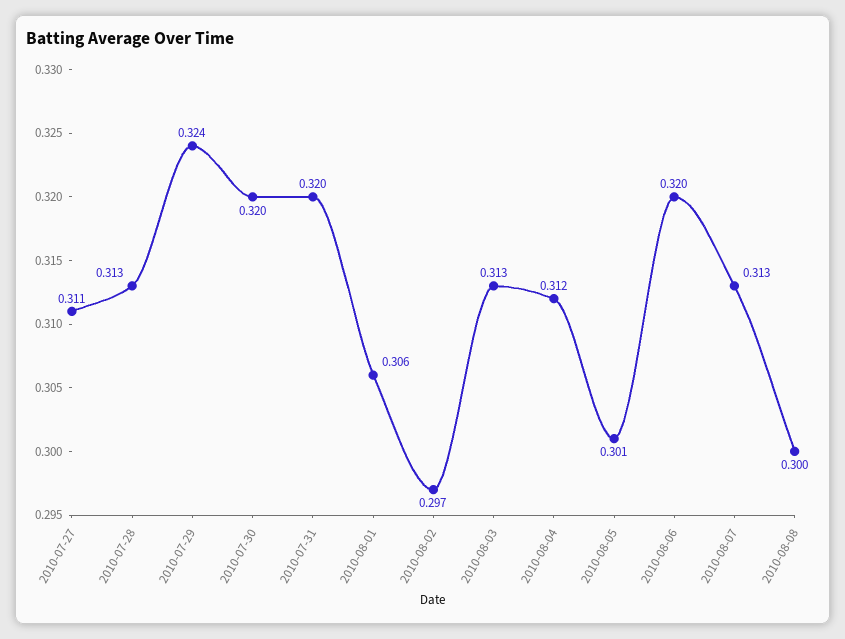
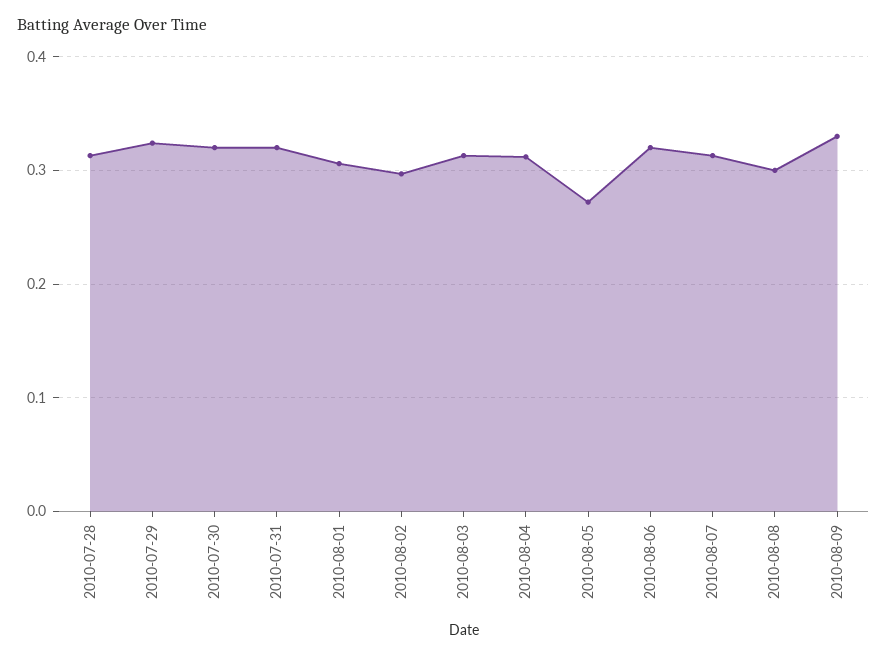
2010-07-27: 0.311 -> none
2010-08-05: 0.301 -> 0.27
2010-08-09: none -> 0.33

